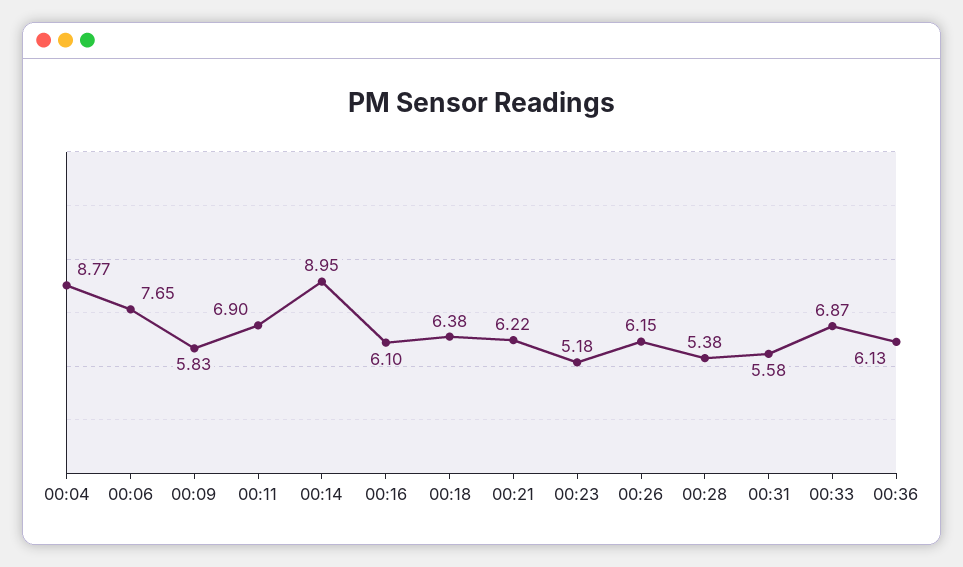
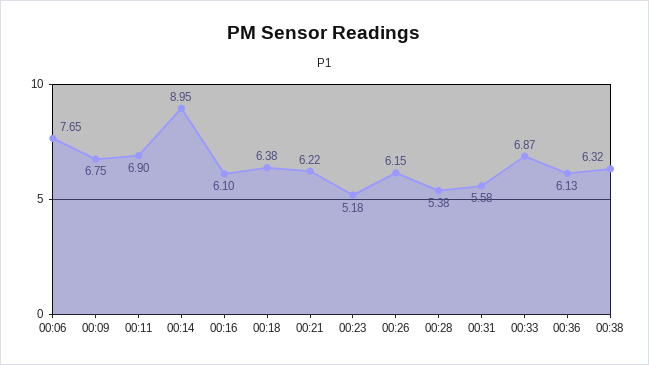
00:04: 8.77 -> none
00:09: 5.83 -> 6.75
00:38: none -> 6.32

